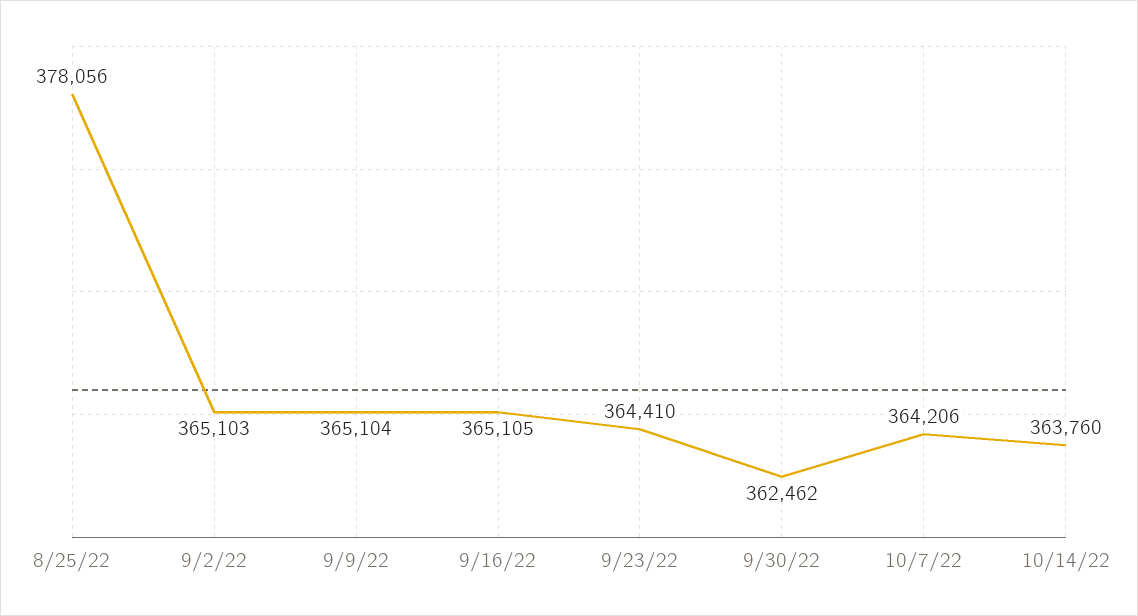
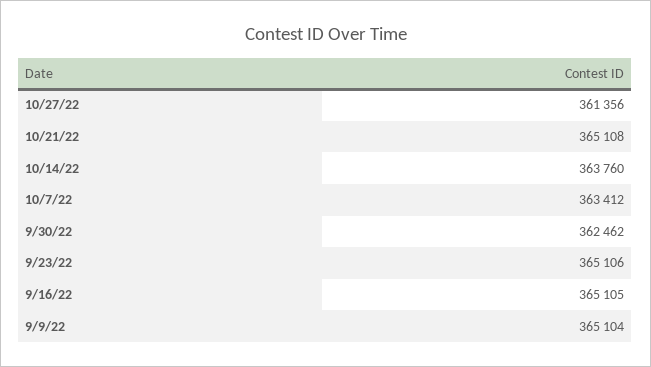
8/25/22: 378056 -> none
9/2/22: 365103 -> none
9/23/22: 364410 -> 365106
10/7/22: 364206 -> 363412
10/27/22: none -> 361356
10/21/22: none -> 365108

